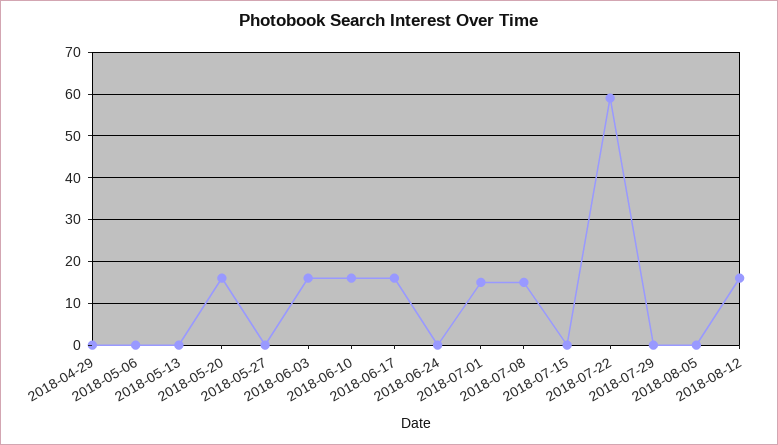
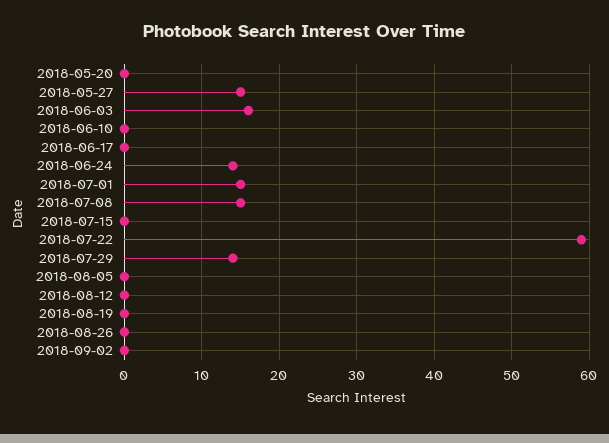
2018-04-29: 0 -> none
2018-05-06: 0 -> none
2018-05-13: 0 -> none
2018-05-20: 15 -> 0
2018-05-27: 0 -> 15
2018-06-10: 15 -> 0
2018-06-17: 15 -> 0
2018-06-24: 0 -> 14
2018-07-29: 0 -> 14
2018-08-12: 15 -> 0
2018-08-19: none -> 0
2018-08-26: none -> 0
2018-09-02: none -> 0

